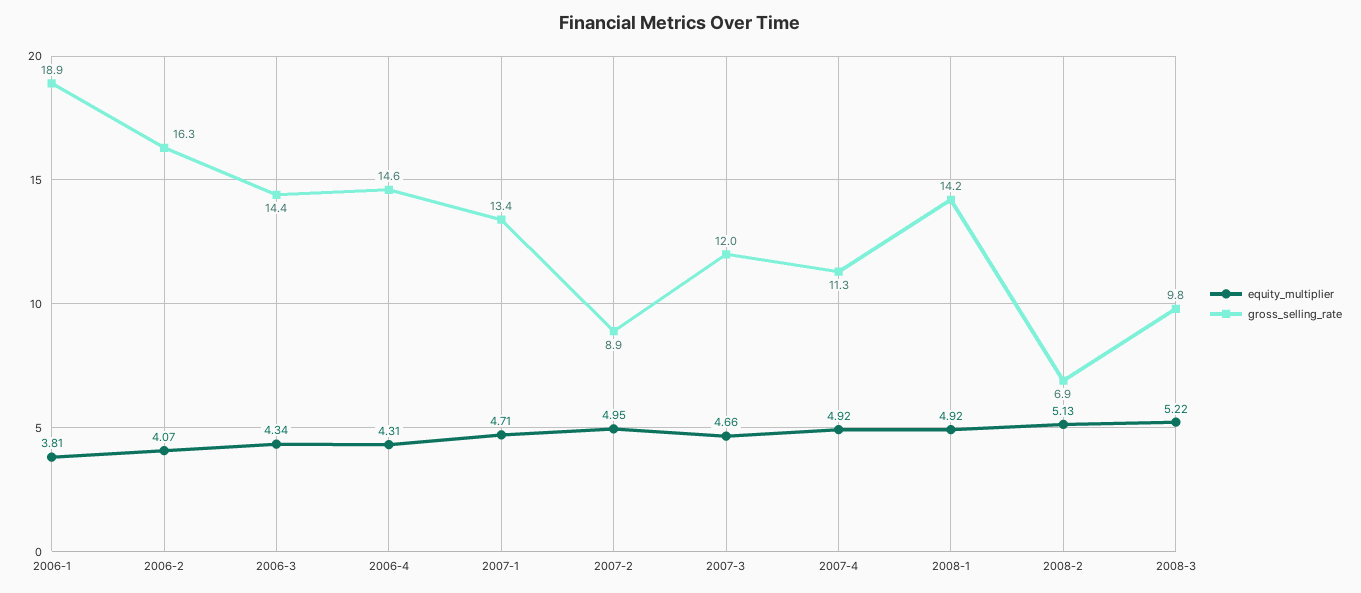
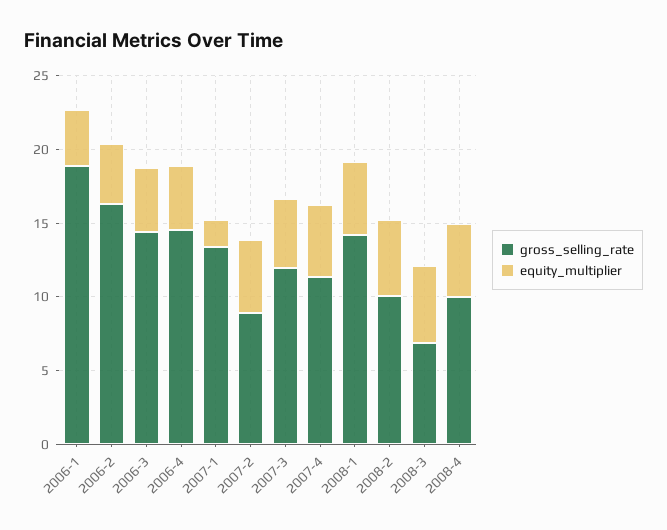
equity_multiplier, 2007-1: 4.71 -> 2
gross_selling_rate, 2008-2: 6.9 -> 10
gross_selling_rate, 2008-3: 9.8 -> 7
gross_selling_rate, 2008-4: none -> 10
equity_multiplier, 2008-4: none -> 5

